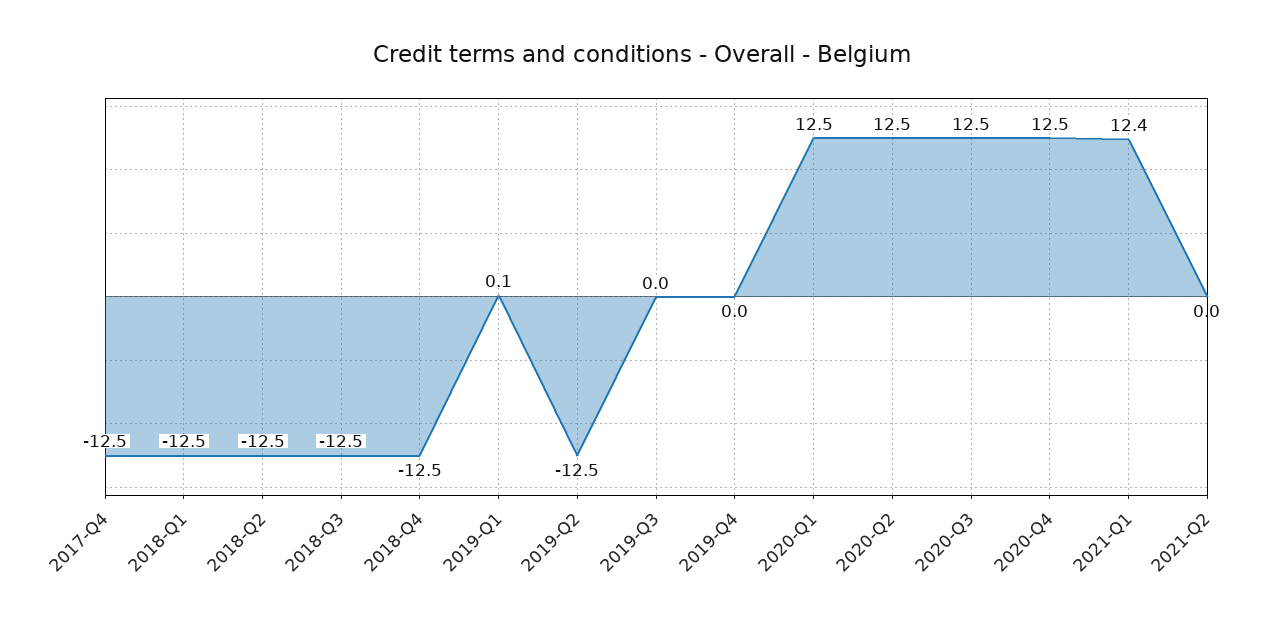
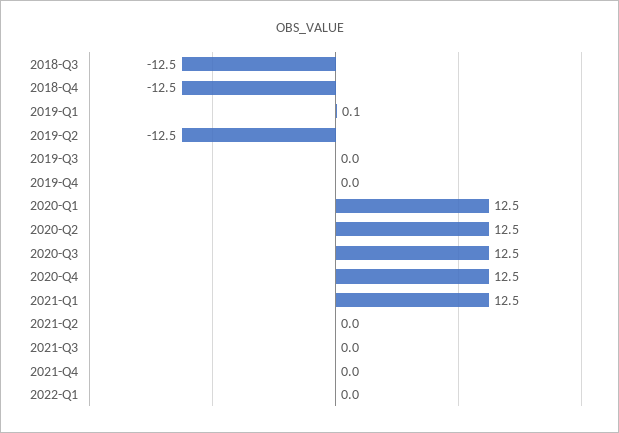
2017-Q4: -12.5 -> none
2018-Q1: -12.5 -> none
2018-Q2: -12.5 -> none
2021-Q1: 12.4 -> 12.5
2021-Q3: none -> 0
2021-Q4: none -> 0
2022-Q1: none -> 0

